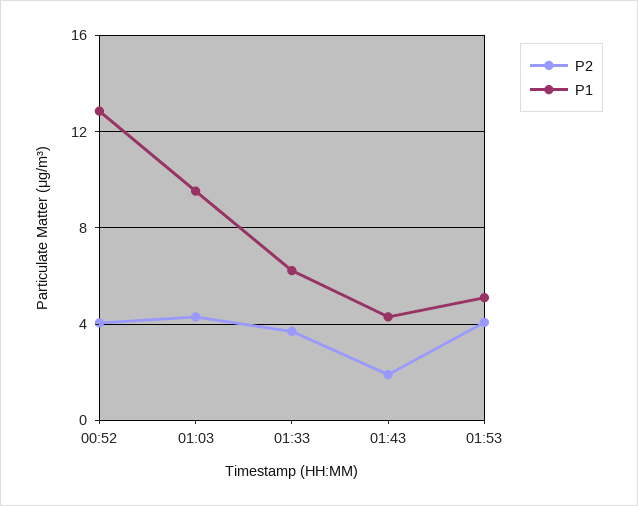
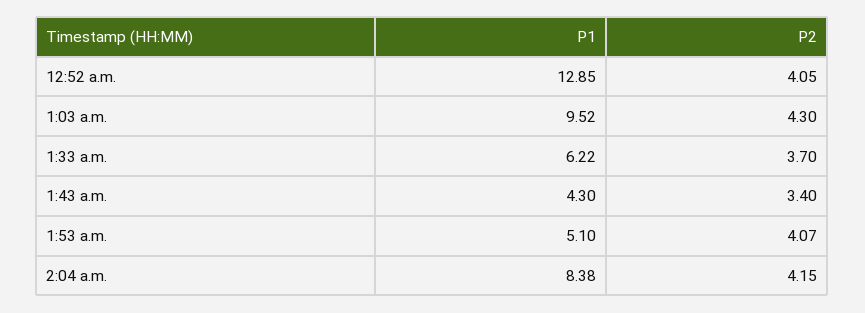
P2, 01:43: 2 -> 3.4
P1, 2:04 a.m.: none -> 8.38
P2, 2:04 a.m.: none -> 4.15

